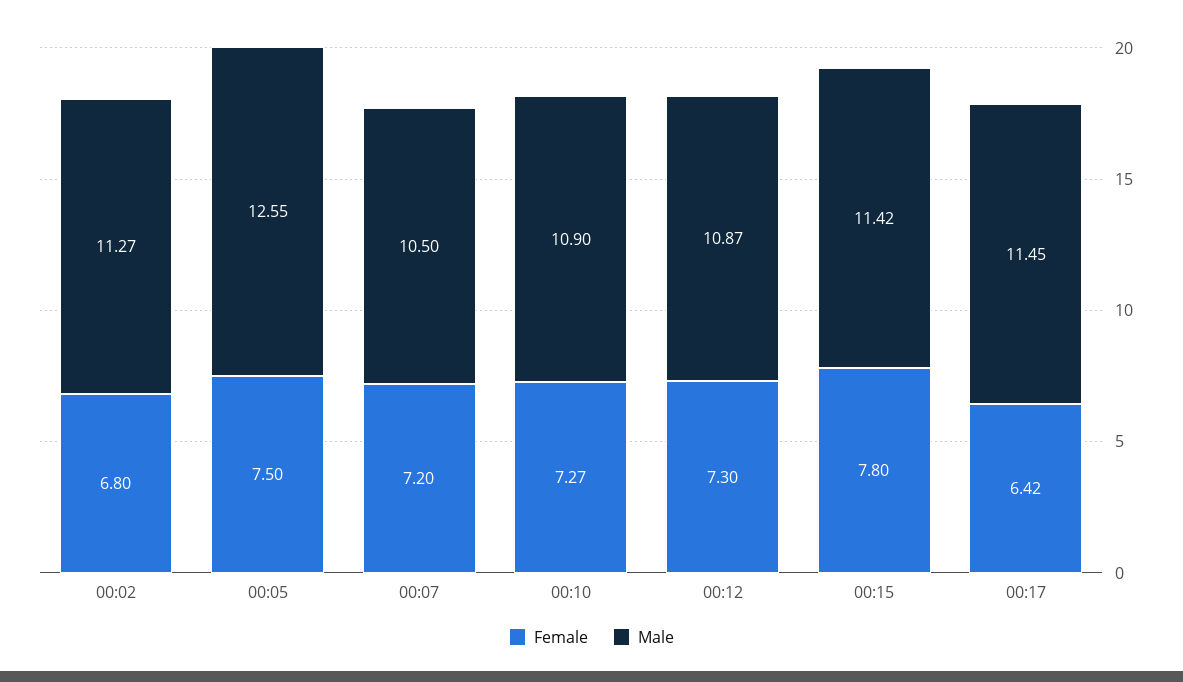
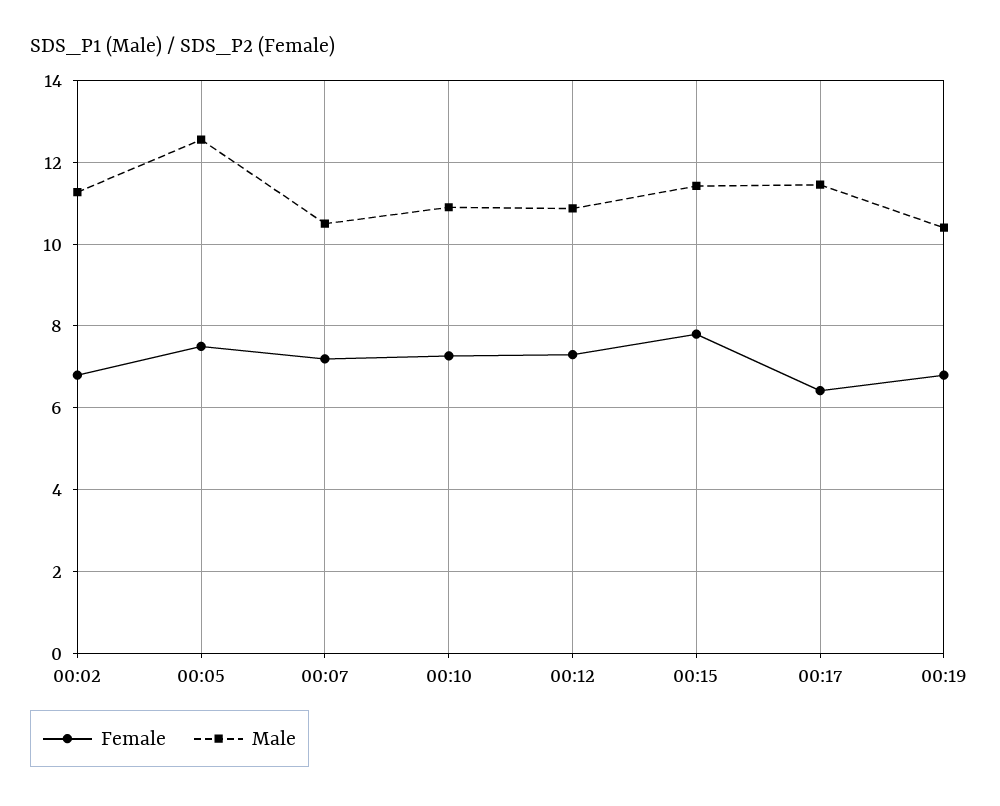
Female, 00:19: none -> 6.8
Male, 00:19: none -> 10.4

